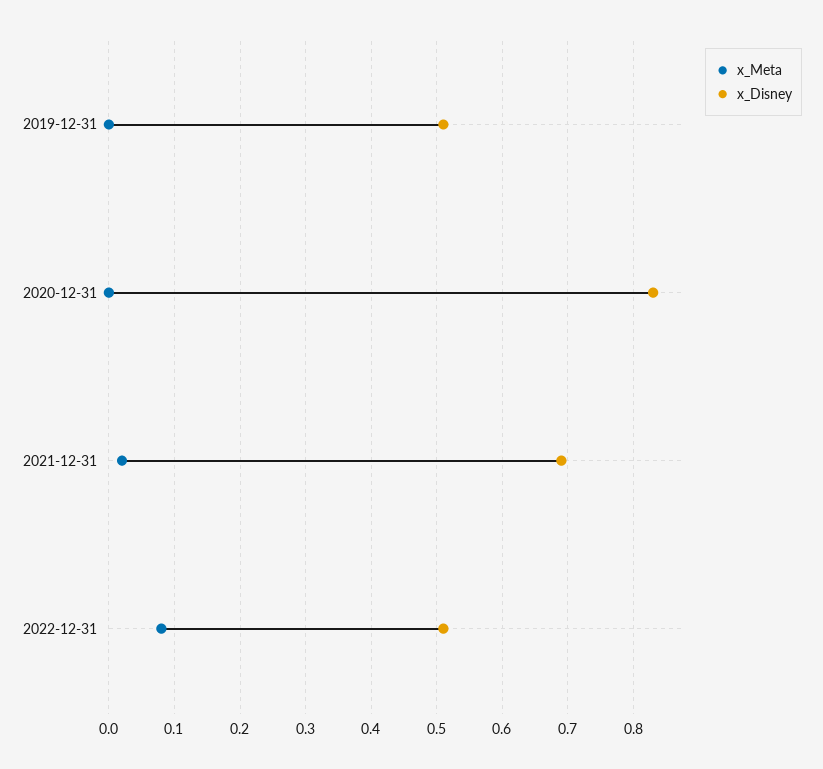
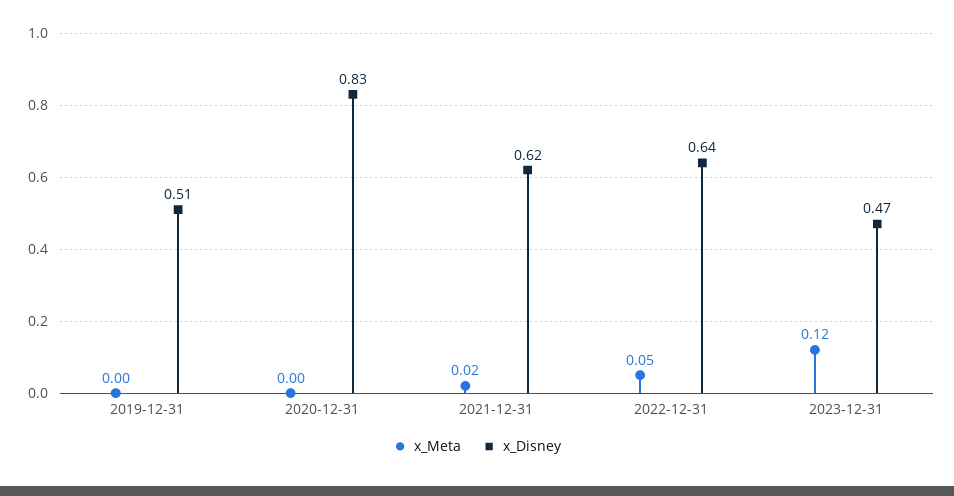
x_Disney, 2021-12-31: 0.69 -> 0.62
x_Meta, 2022-12-31: 0.08 -> 0.05
x_Disney, 2022-12-31: 0.51 -> 0.64
x_Meta, 2023-12-31: none -> 0.12
x_Disney, 2023-12-31: none -> 0.47

